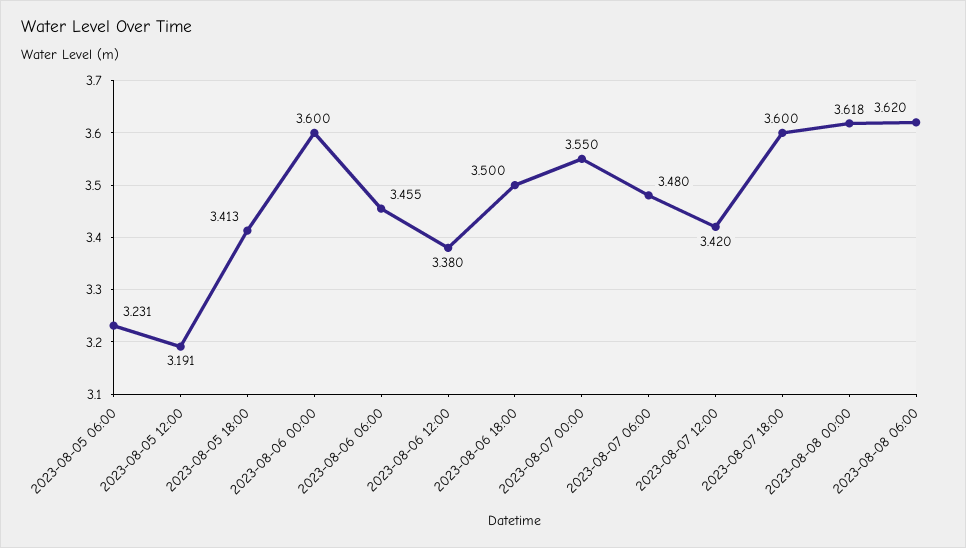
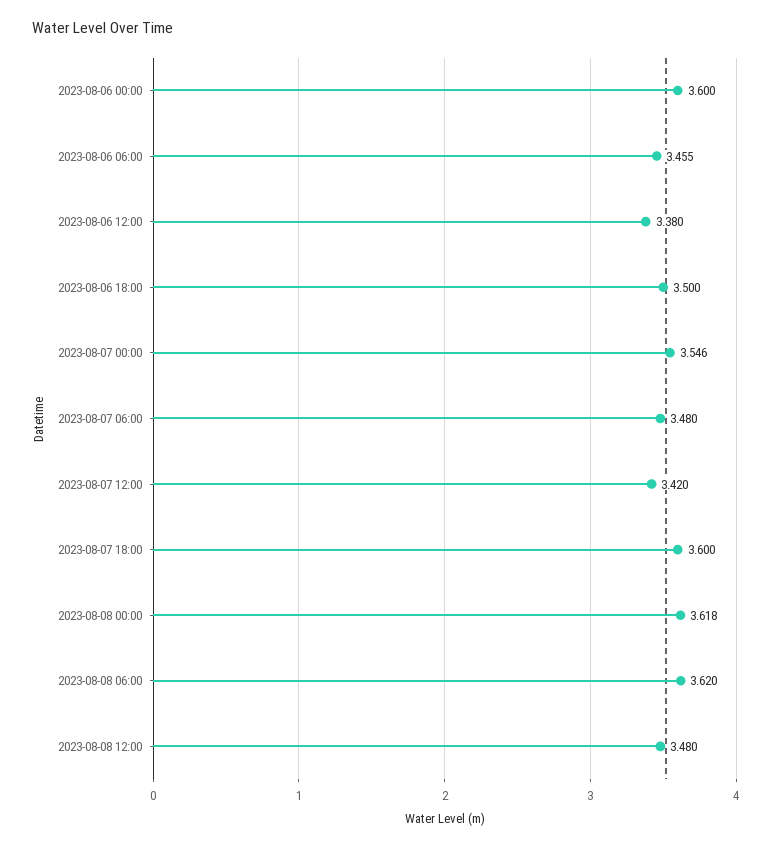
2023-08-05 06:00: 3.231 -> none
2023-08-05 12:00: 3.191 -> none
2023-08-05 18:00: 3.413 -> none
2023-08-07 00:00: 3.55 -> 3.546
2023-08-08 12:00: none -> 3.48

